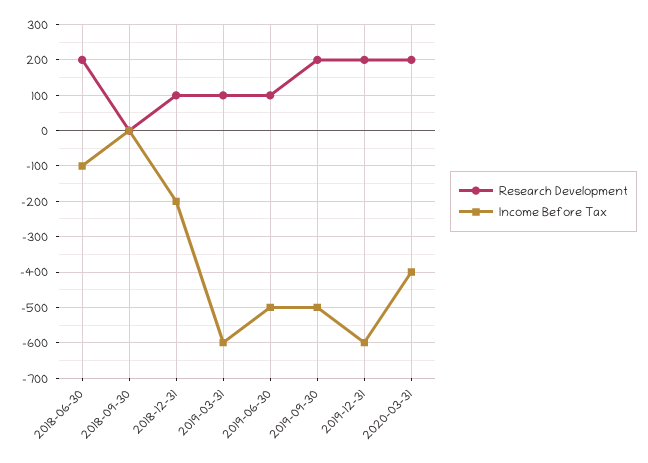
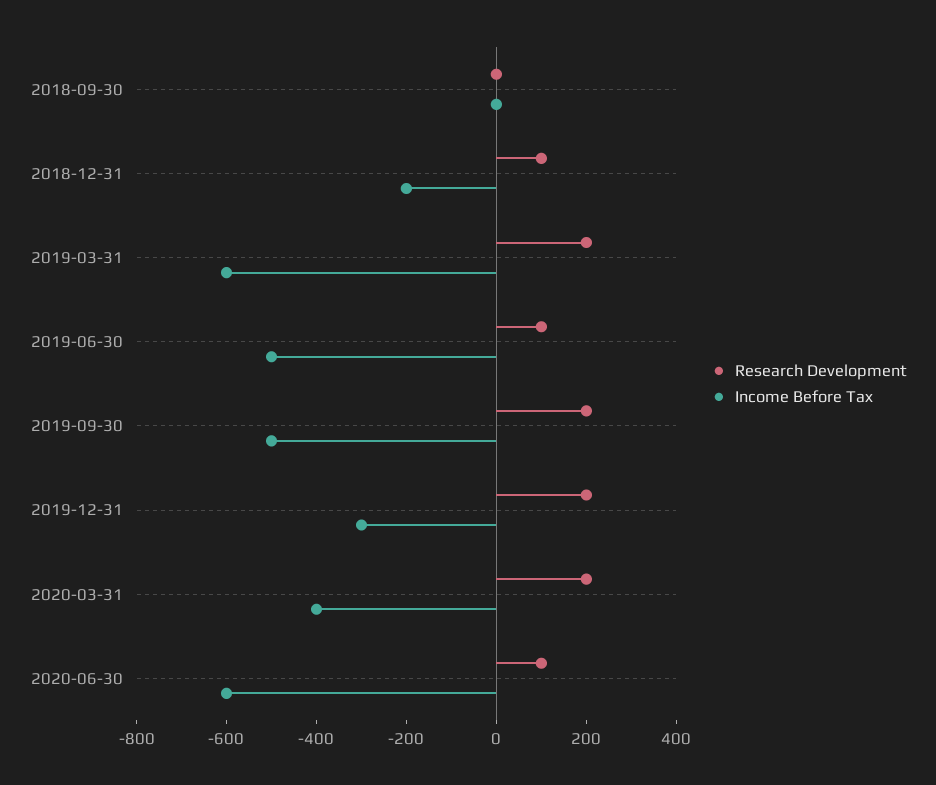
Research Development, 2018-06-30: 200 -> none
Income Before Tax, 2018-06-30: -100 -> none
Research Development, 2019-03-31: 100 -> 200
Income Before Tax, 2019-12-31: -600 -> -300
Research Development, 2020-06-30: none -> 100
Income Before Tax, 2020-06-30: none -> -600

